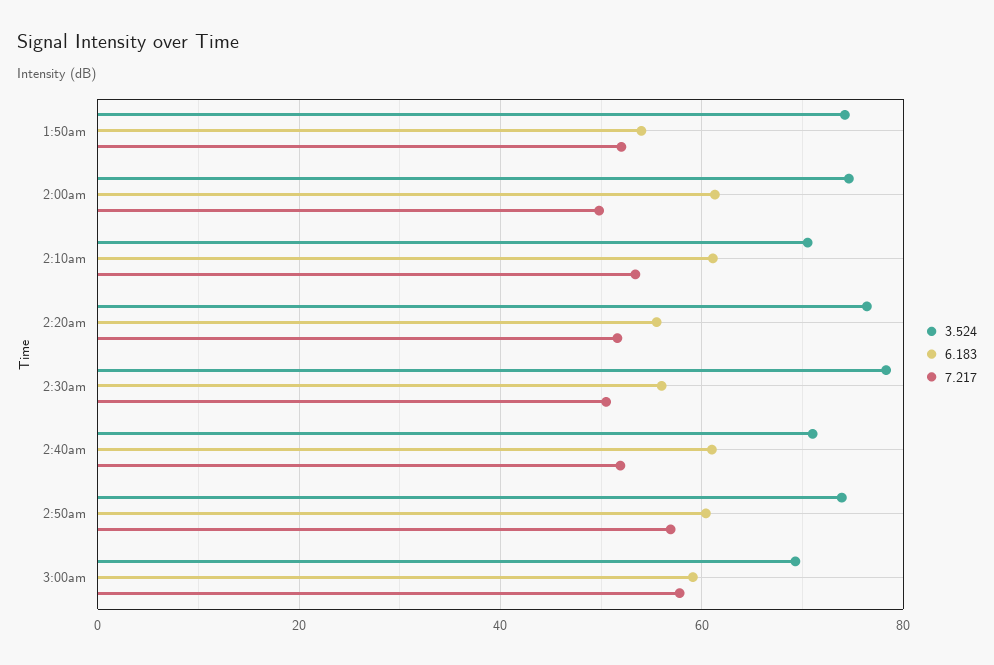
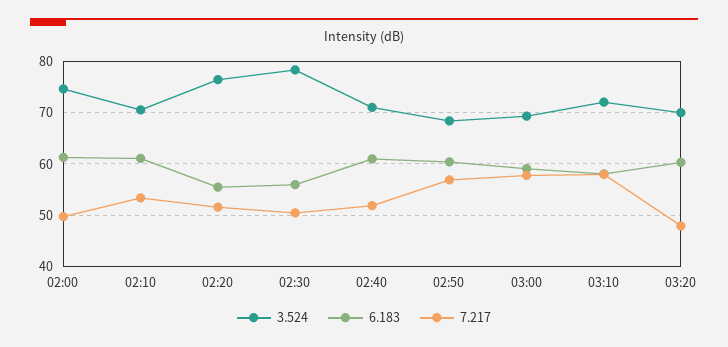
3.524, 1:50am: 74 -> none
6.183, 1:50am: 54 -> none
7.217, 1:50am: 52 -> none
3.524, 2:50am: 74 -> 68
3.524, 03:10: none -> 72
6.183, 03:10: none -> 58
7.217, 03:10: none -> 58
3.524, 03:20: none -> 70
6.183, 03:20: none -> 60
7.217, 03:20: none -> 48

